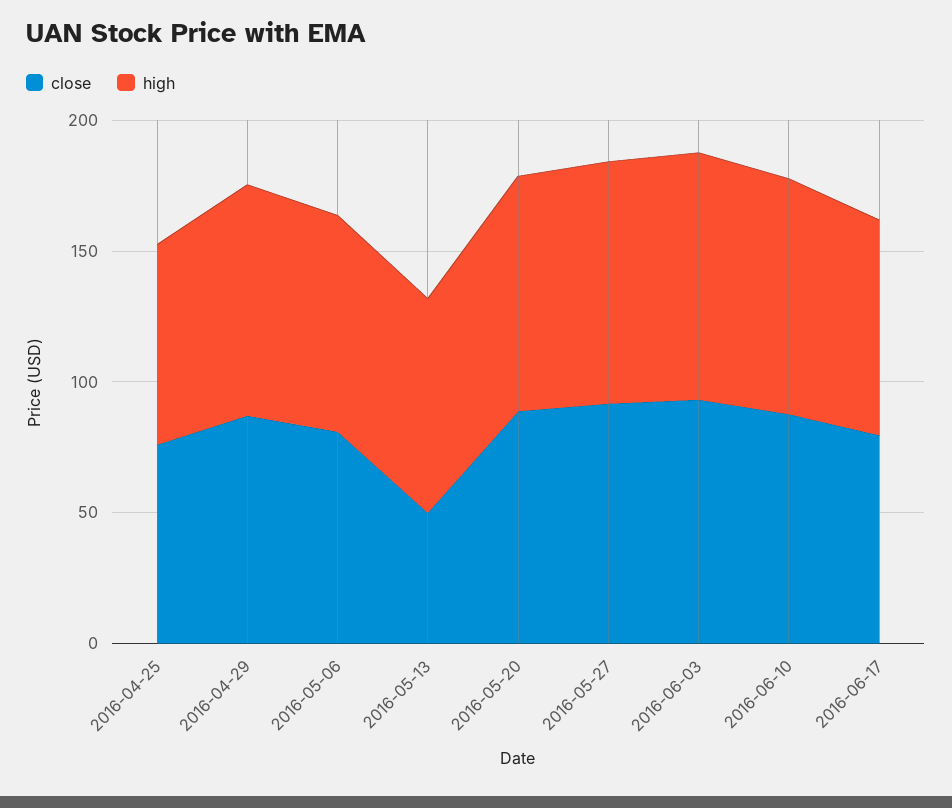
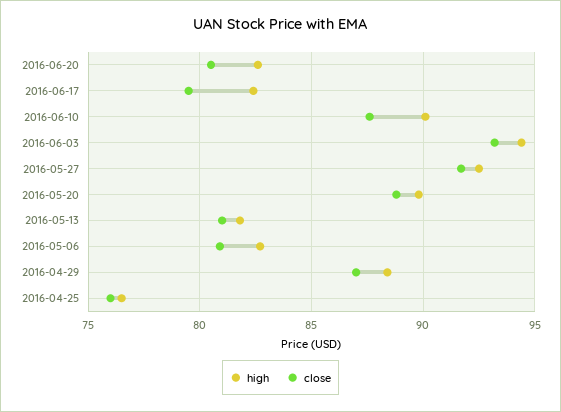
close, 2016-05-13: 50 -> 81
high, 2016-06-20: none -> 82.5
close, 2016-06-20: none -> 80.5

